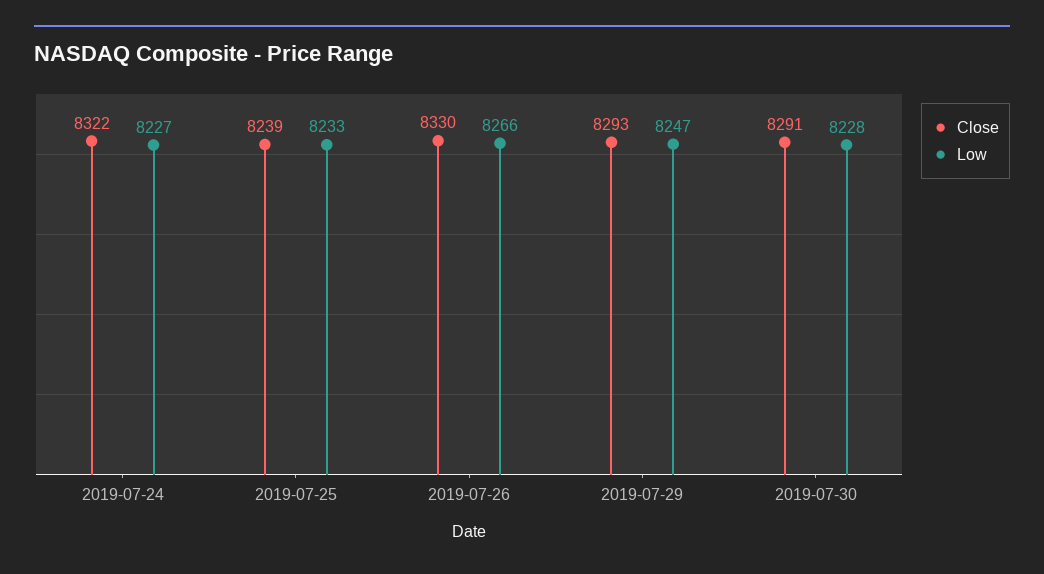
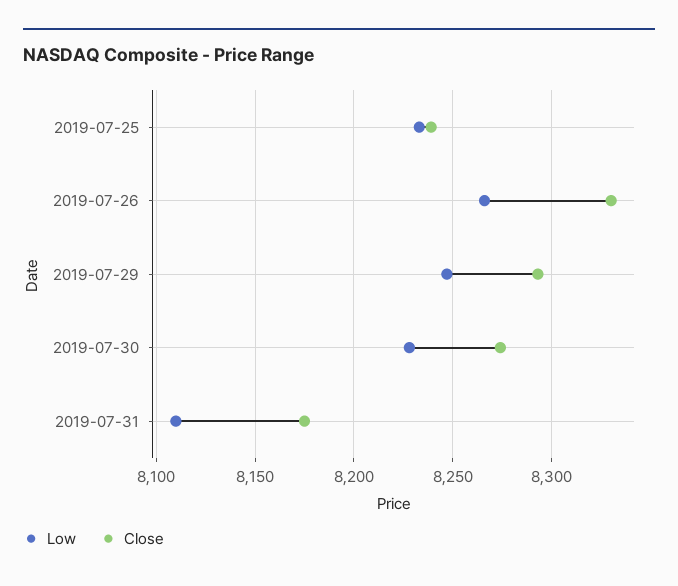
Close, 2019-07-24: 8322 -> none
Low, 2019-07-24: 8227 -> none
Close, 2019-07-30: 8291 -> 8275
Low, 2019-07-31: none -> 8110
Close, 2019-07-31: none -> 8175

